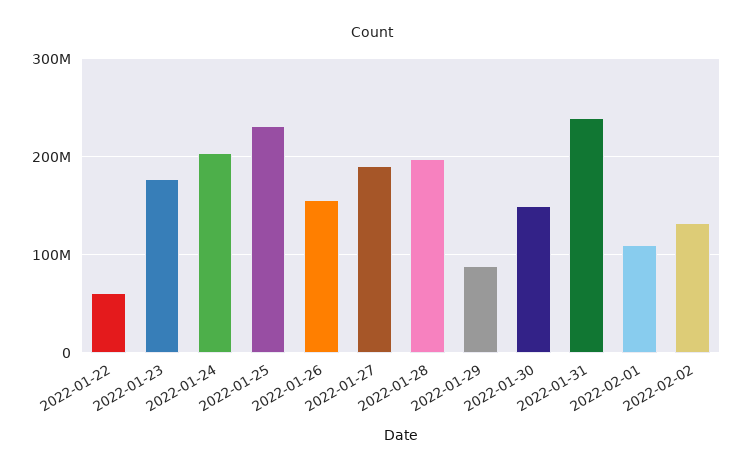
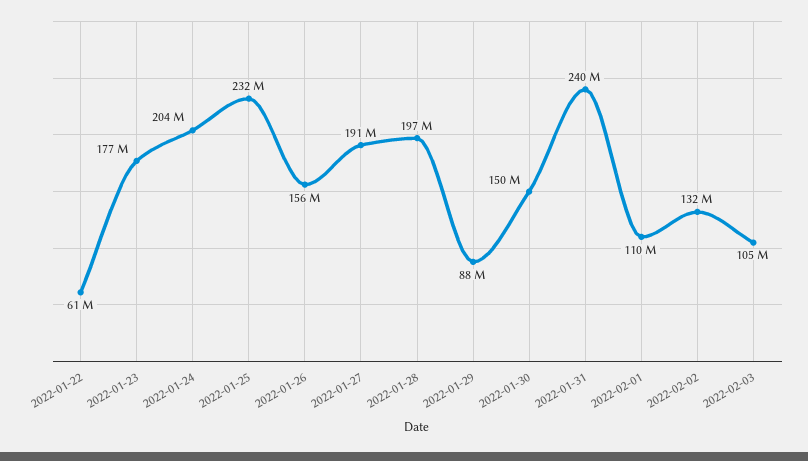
2022-02-03: none -> 105000000

